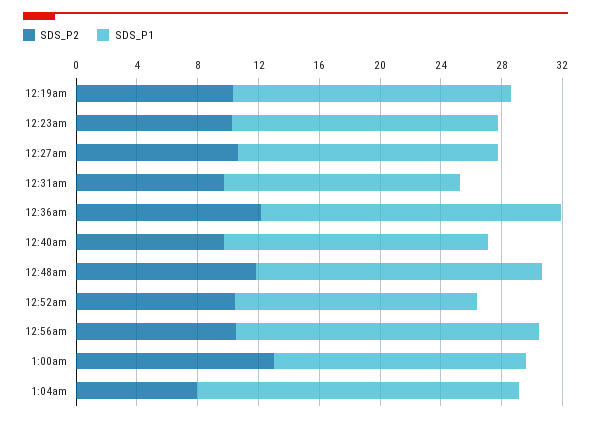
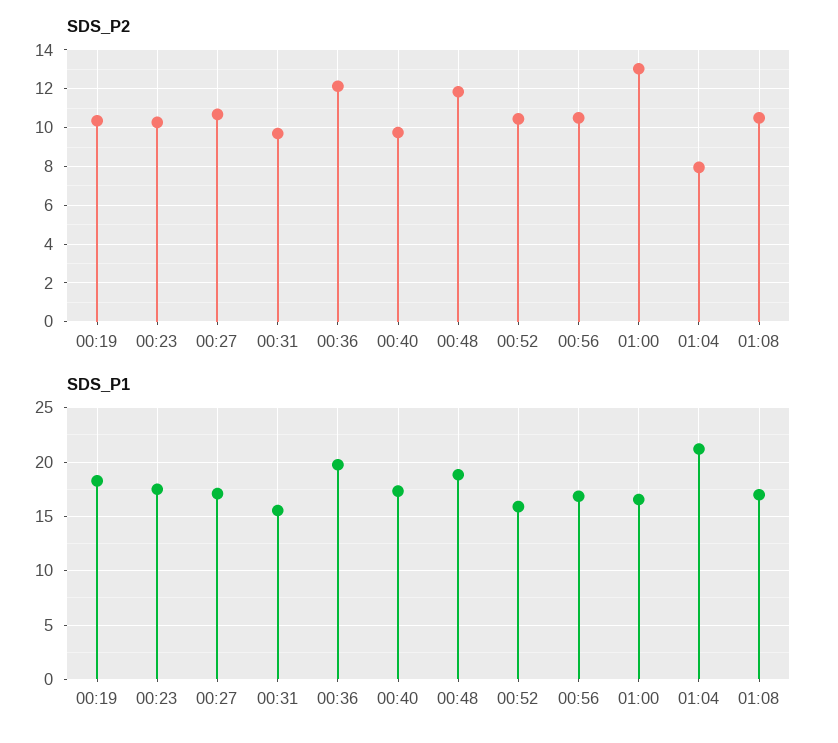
SDS_P1, 12:56am: 20 -> 17
SDS_P2, 01:08: none -> 10.5
SDS_P1, 01:08: none -> 17

